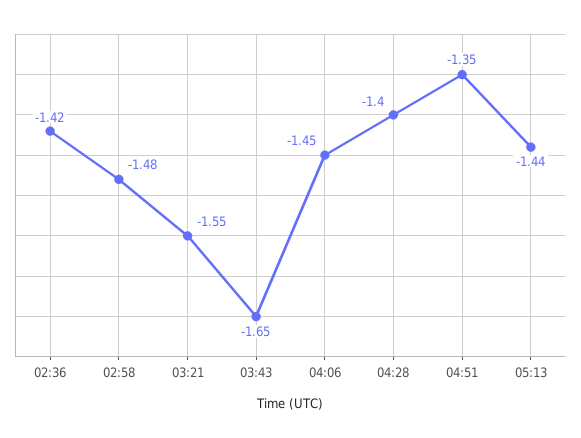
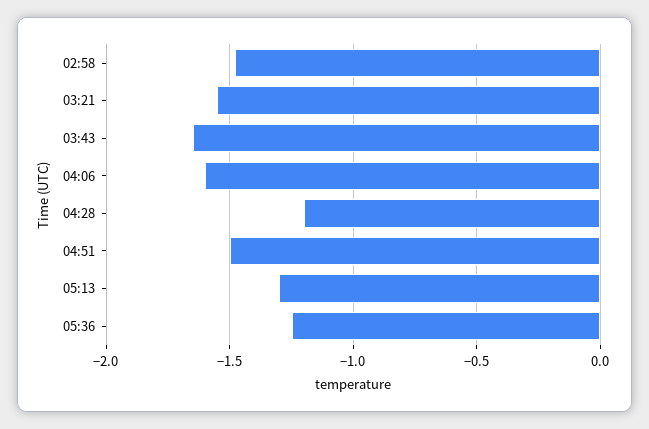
02:36: -1.42 -> none
04:06: -1.45 -> -1.6
04:28: -1.4 -> -1.2
04:51: -1.35 -> -1.5
05:13: -1.44 -> -1.3
05:36: none -> -1.25

